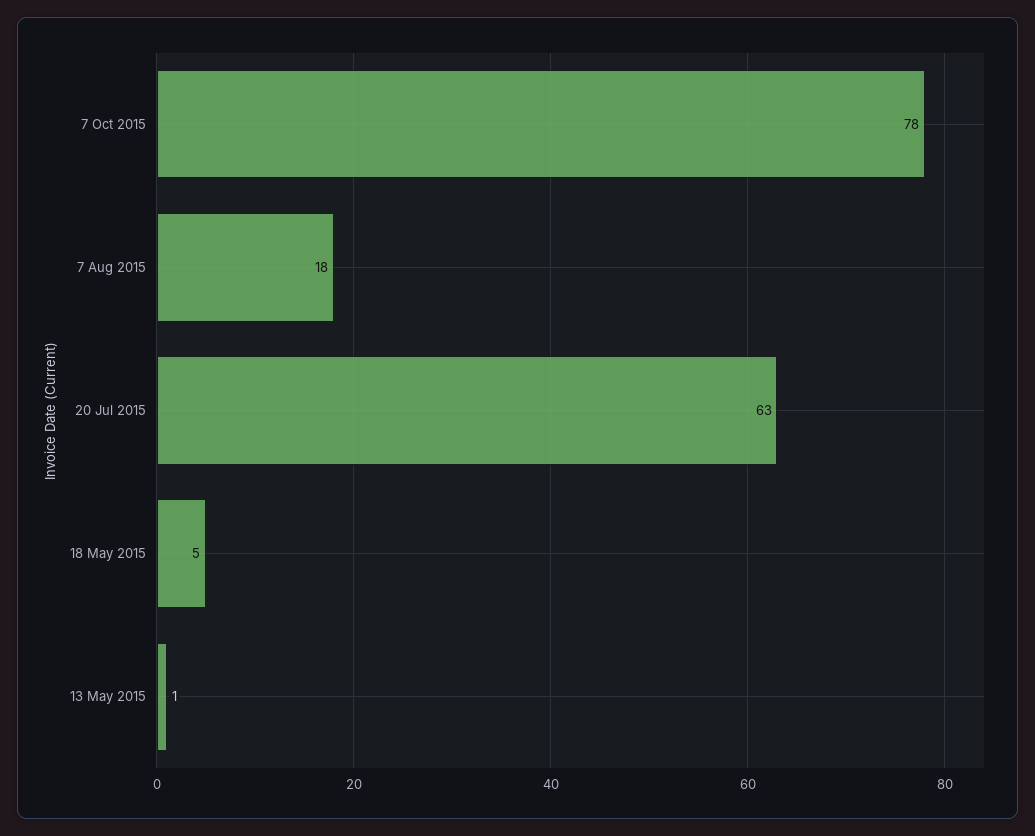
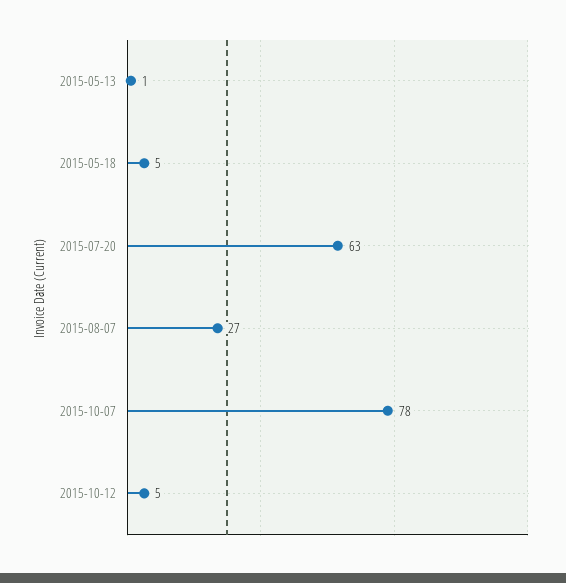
7 Aug 2015: 18 -> 27
2015-10-12: none -> 5

